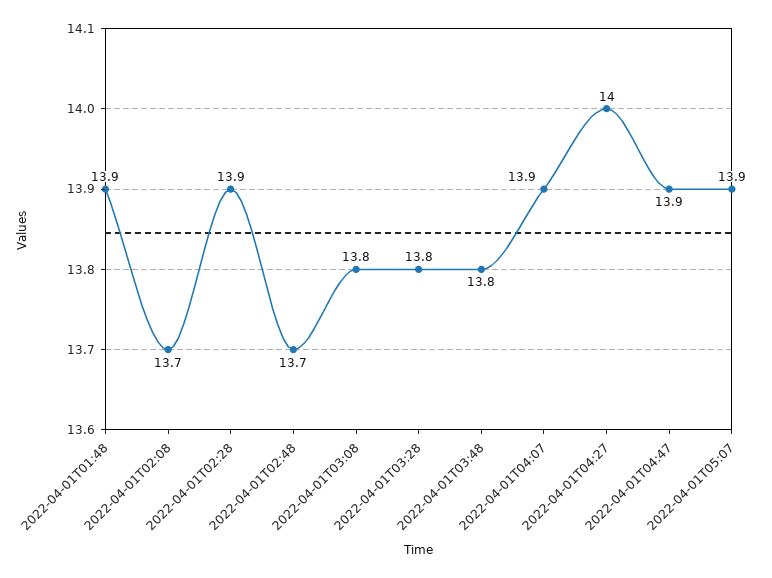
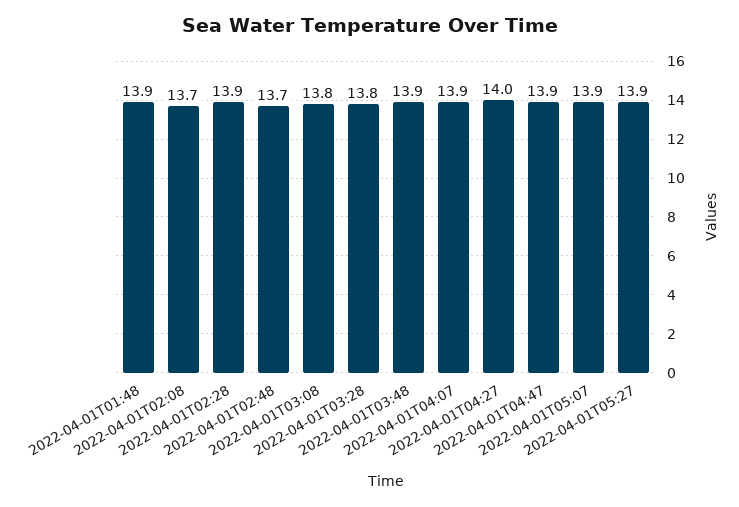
2022-04-01T03:48: 13.8 -> 13.9
2022-04-01T05:27: none -> 13.9

